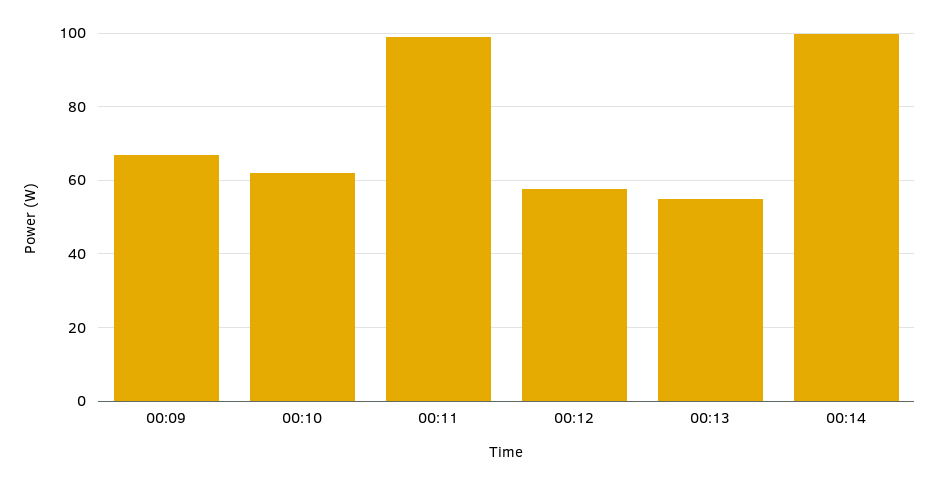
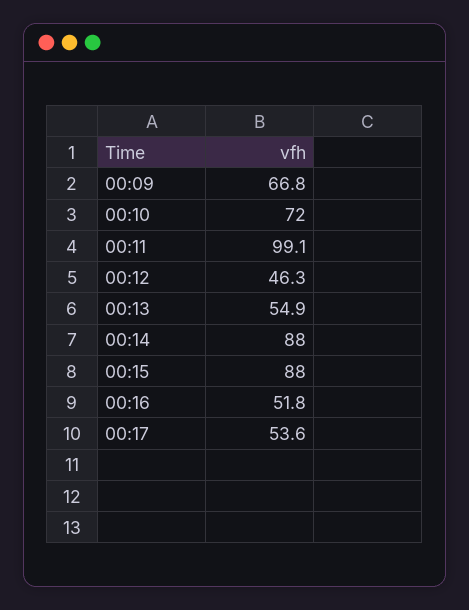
00:10: 62 -> 72
00:12: 58 -> 46.3
00:14: 100 -> 88
00:15: none -> 88
00:16: none -> 51.8
00:17: none -> 53.6

